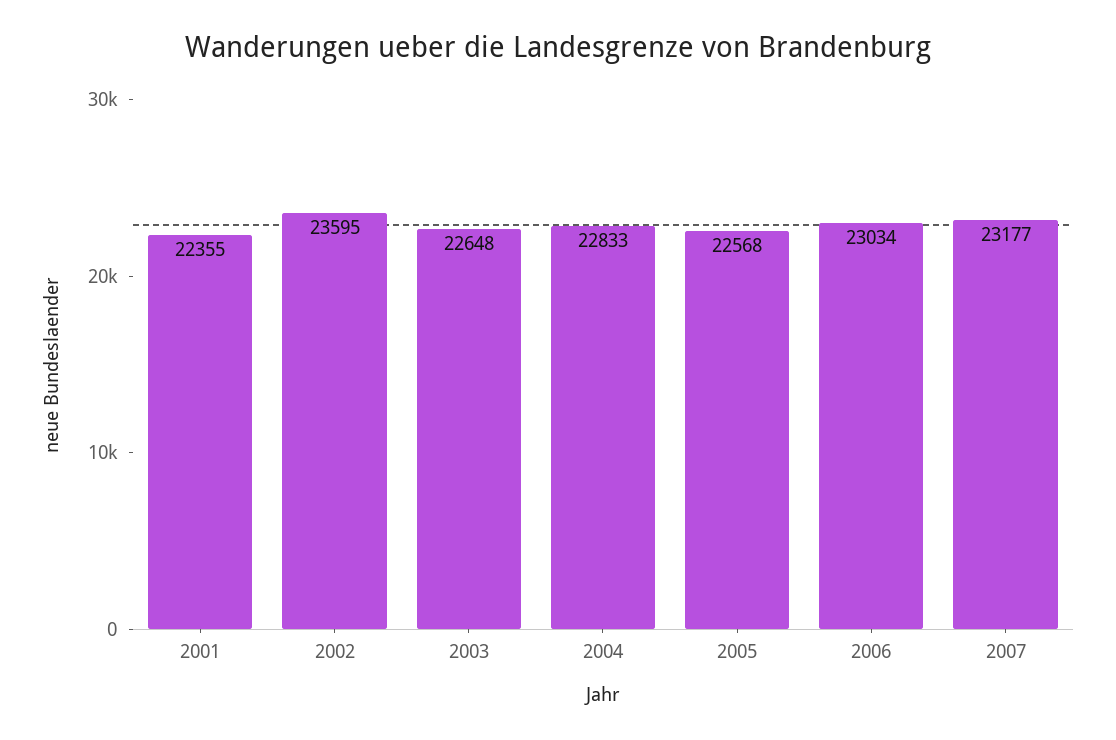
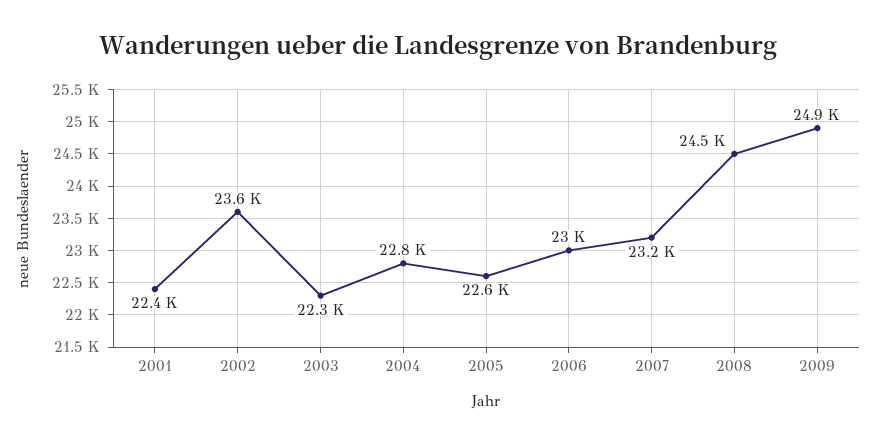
2003: 22648 -> 22300
2008: none -> 24500
2009: none -> 24900

